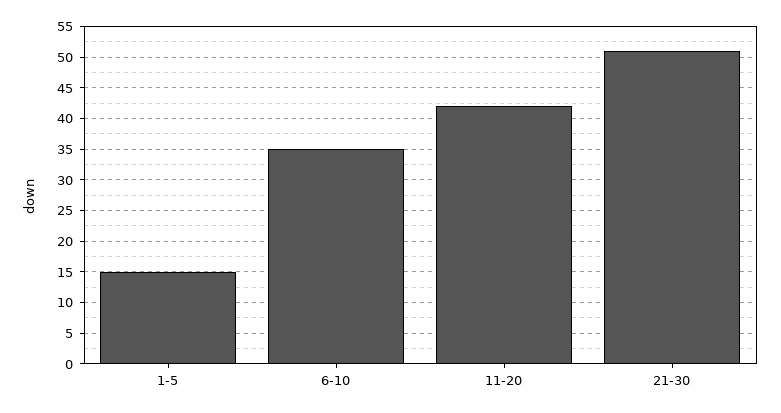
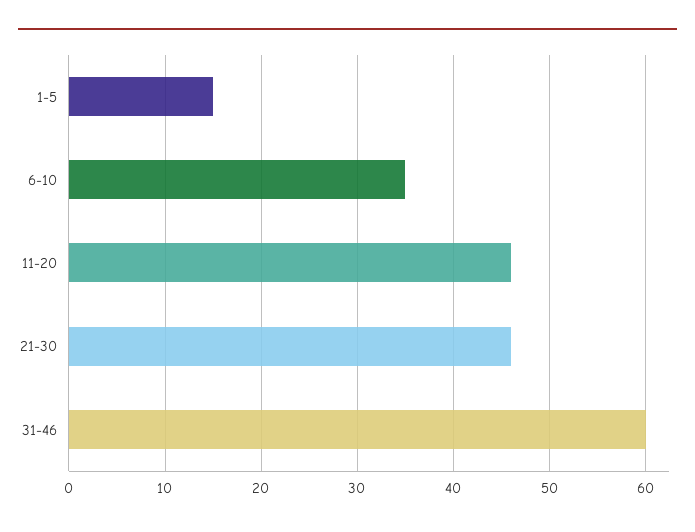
11-20: 42 -> 46
21-30: 51 -> 46
31-46: none -> 60

